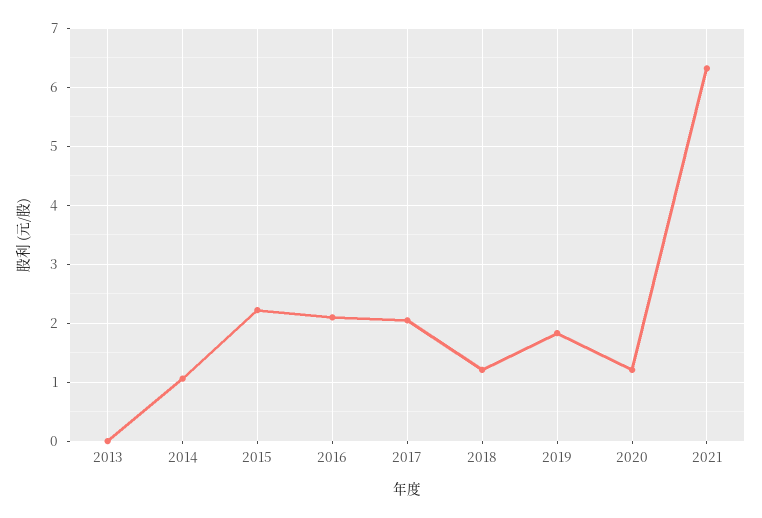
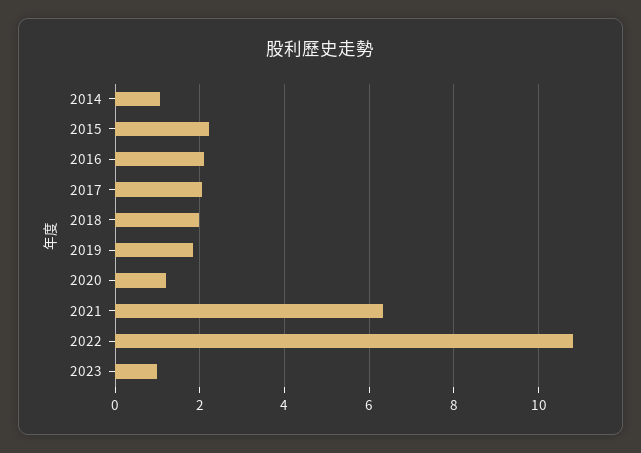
2013: 0 -> none
2018: 1.2 -> 2
2022: none -> 10.8
2023: none -> 1

